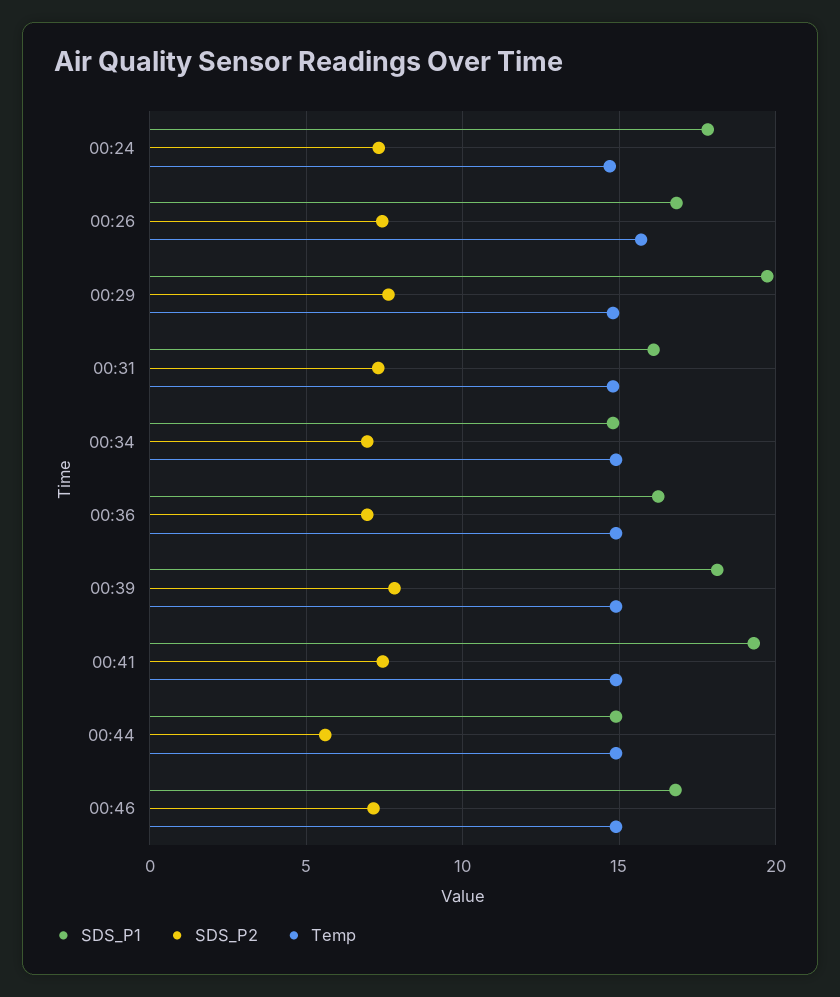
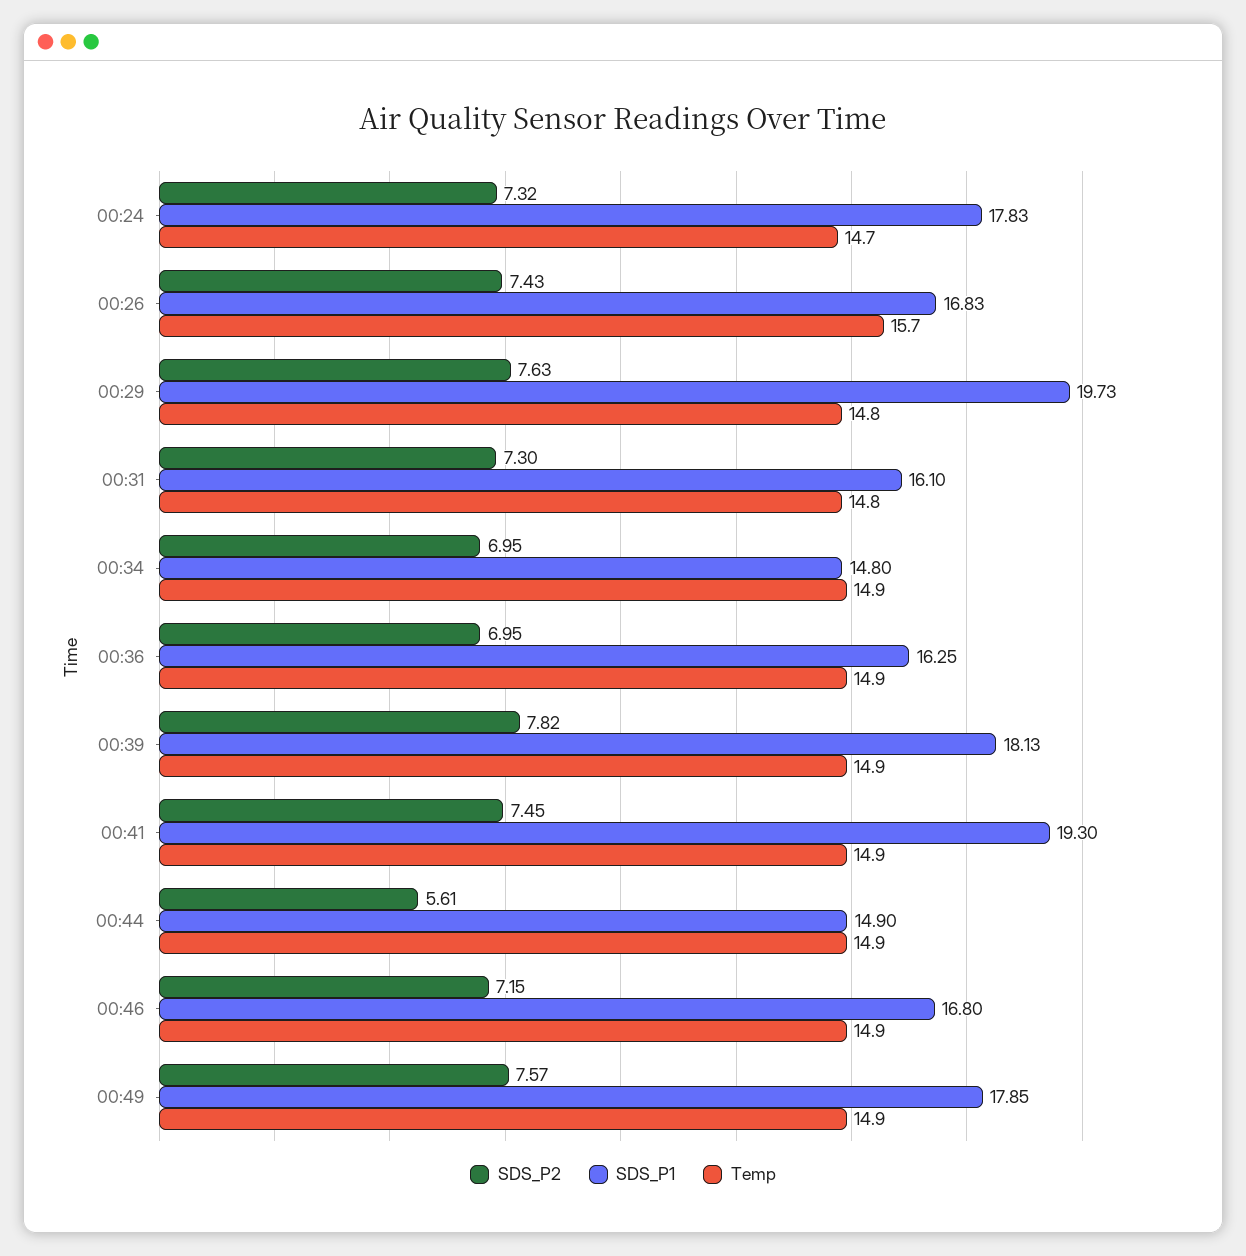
SDS_P2, 00:49: none -> 7.57
SDS_P1, 00:49: none -> 17.85
Temp, 00:49: none -> 14.9

